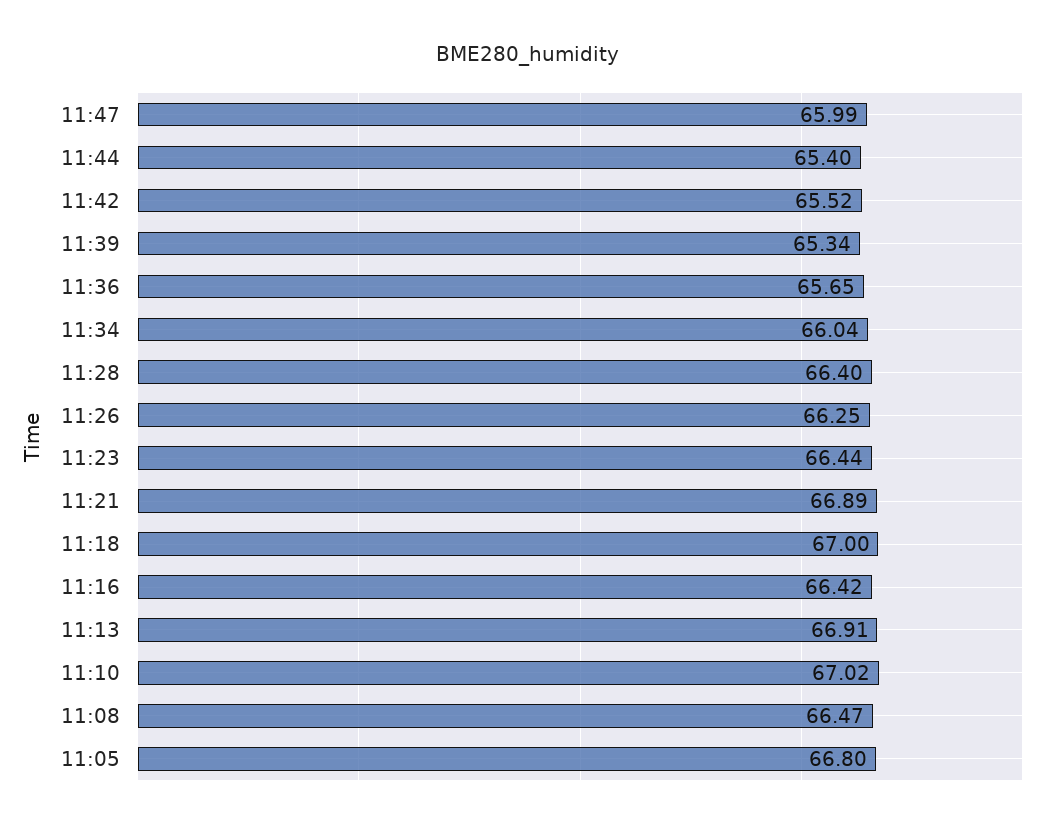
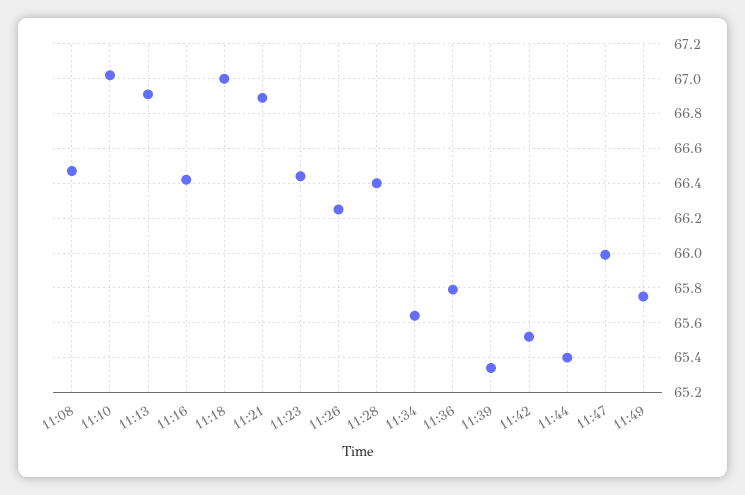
11:36: 65.65 -> 65.8
11:34: 66.04 -> 65.65
11:05: 66.8 -> none
11:49: none -> 65.75

